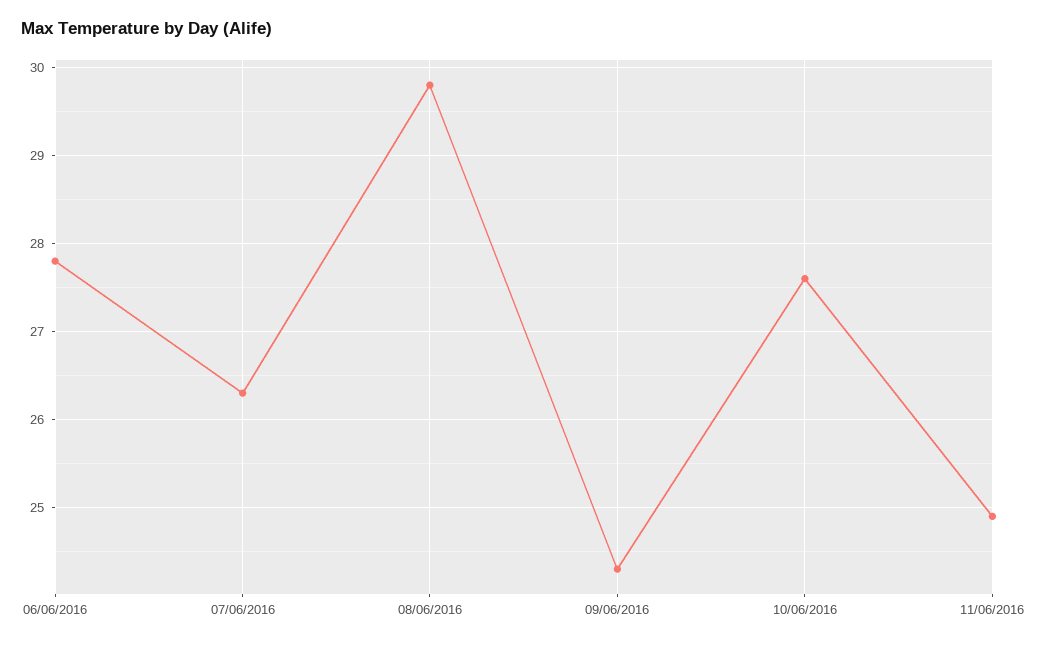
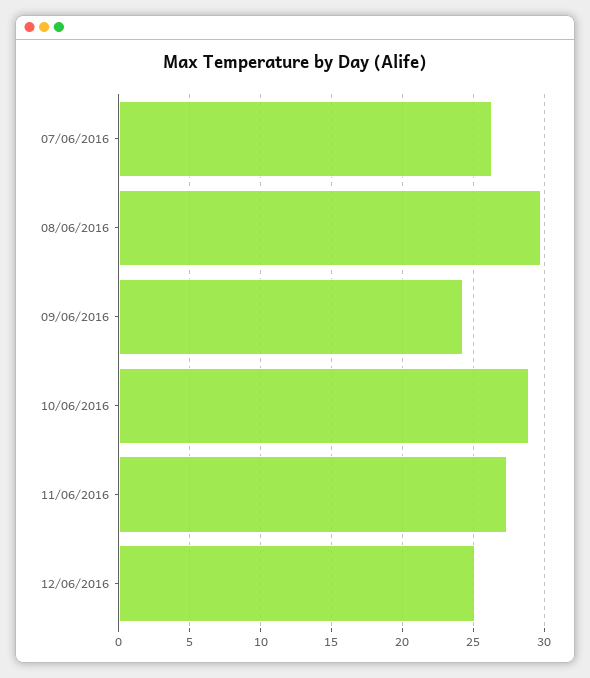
06/06/2016: 27.8 -> none
10/06/2016: 27.6 -> 29
11/06/2016: 24.9 -> 27.5
12/06/2016: none -> 25

